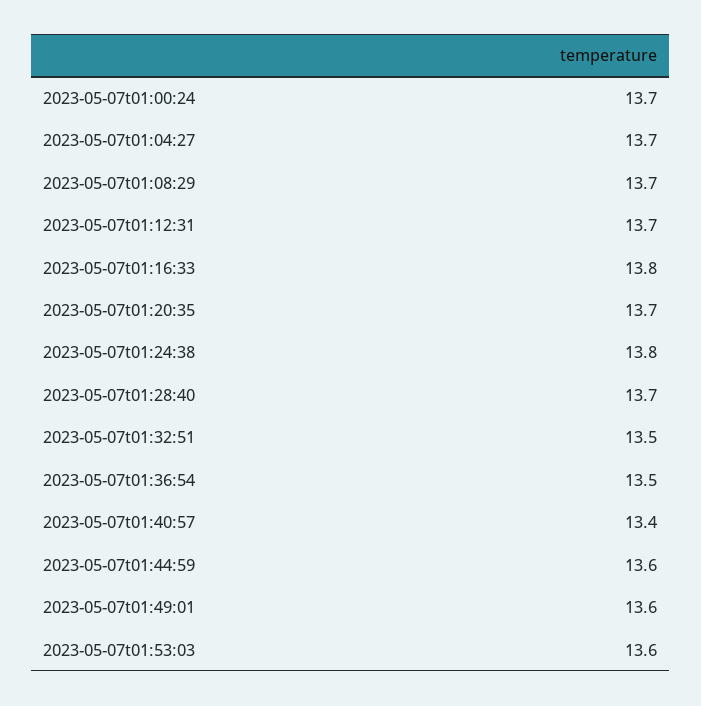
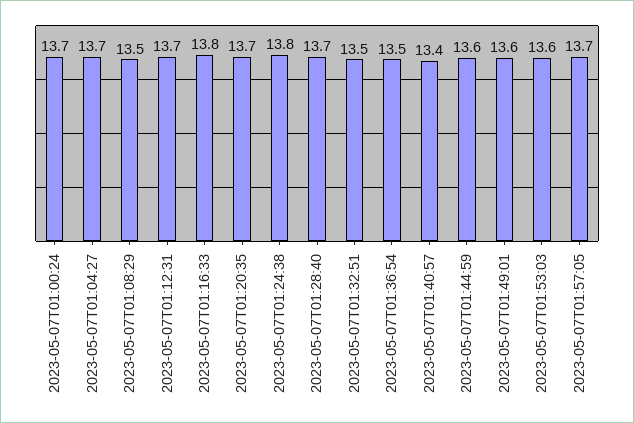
2023-05-07t01:08:29: 13.7 -> 13.5
2023-05-07T01:57:05: none -> 13.7

